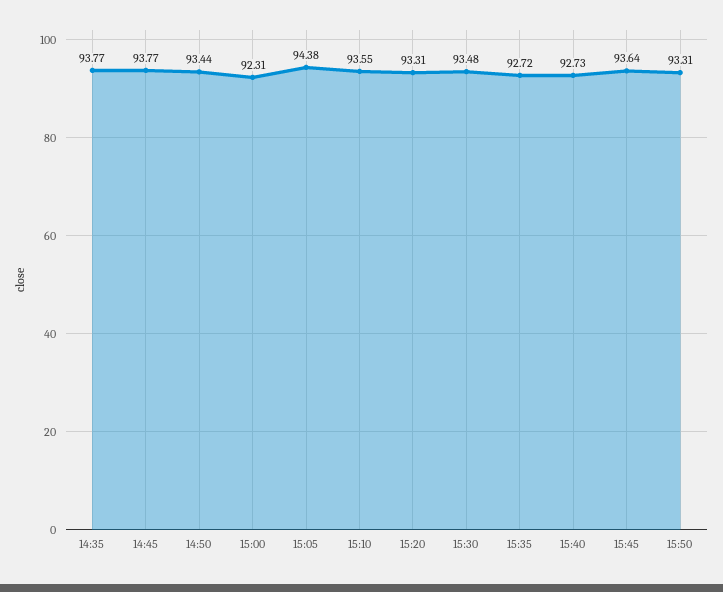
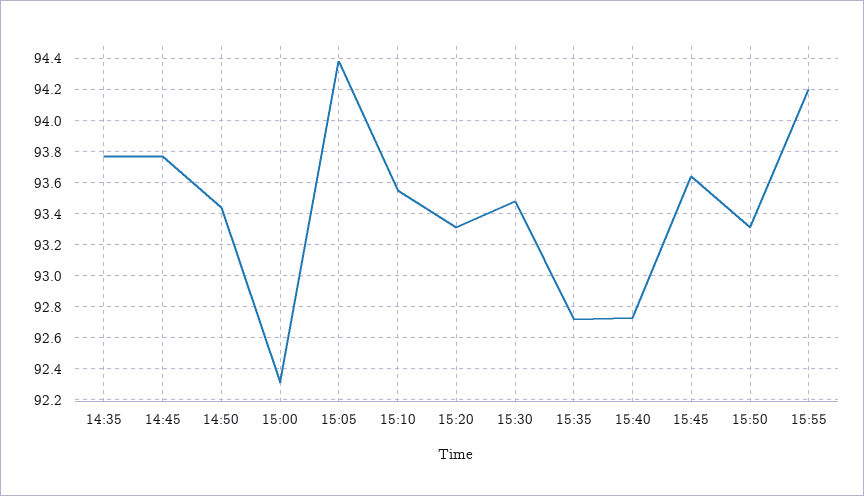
15:55: none -> 94.2

